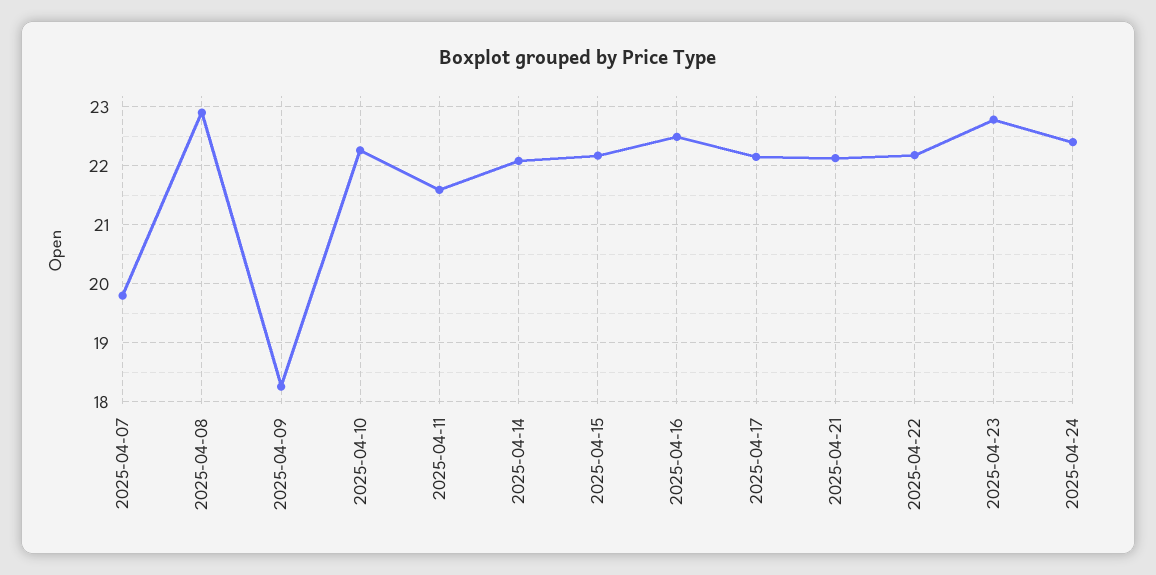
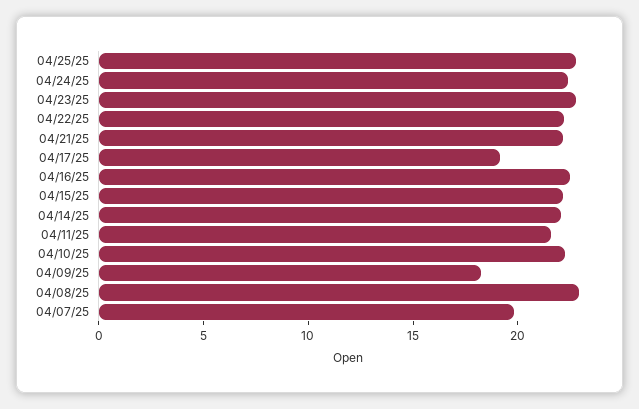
2025-04-17: 22.2 -> 19
04/25/25: none -> 23

